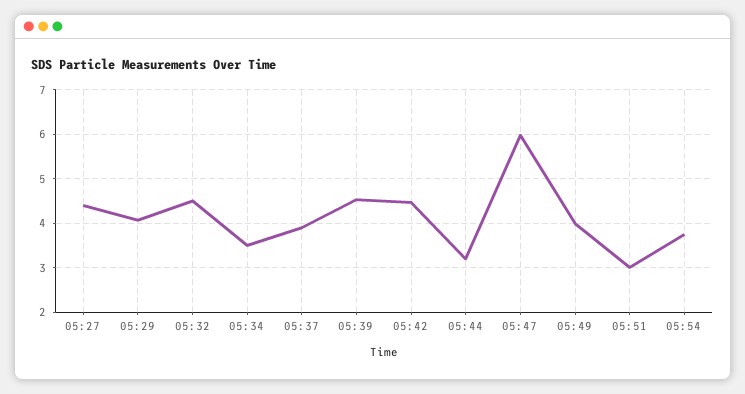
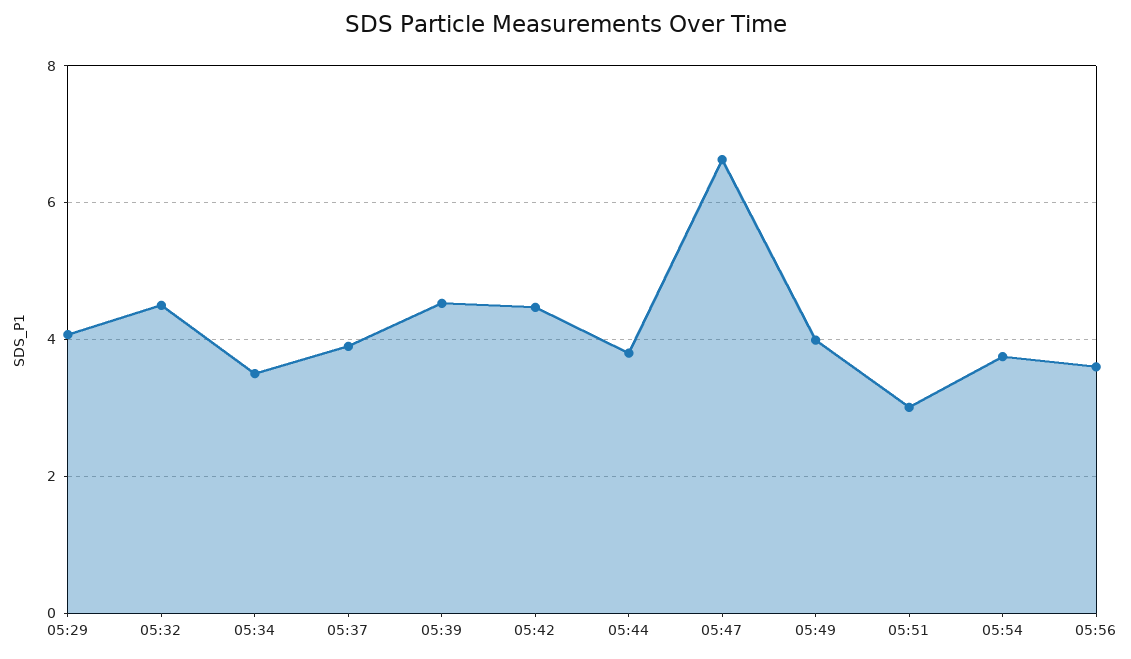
05:27: 4.4 -> none
05:44: 3.2 -> 3.8
05:47: 6 -> 6.6
05:56: none -> 3.6

